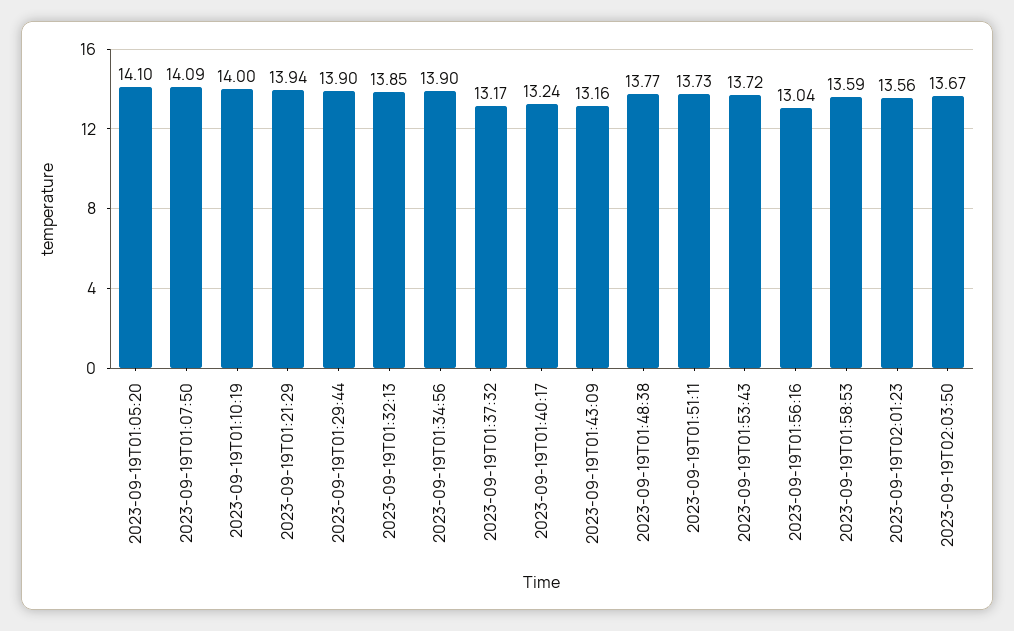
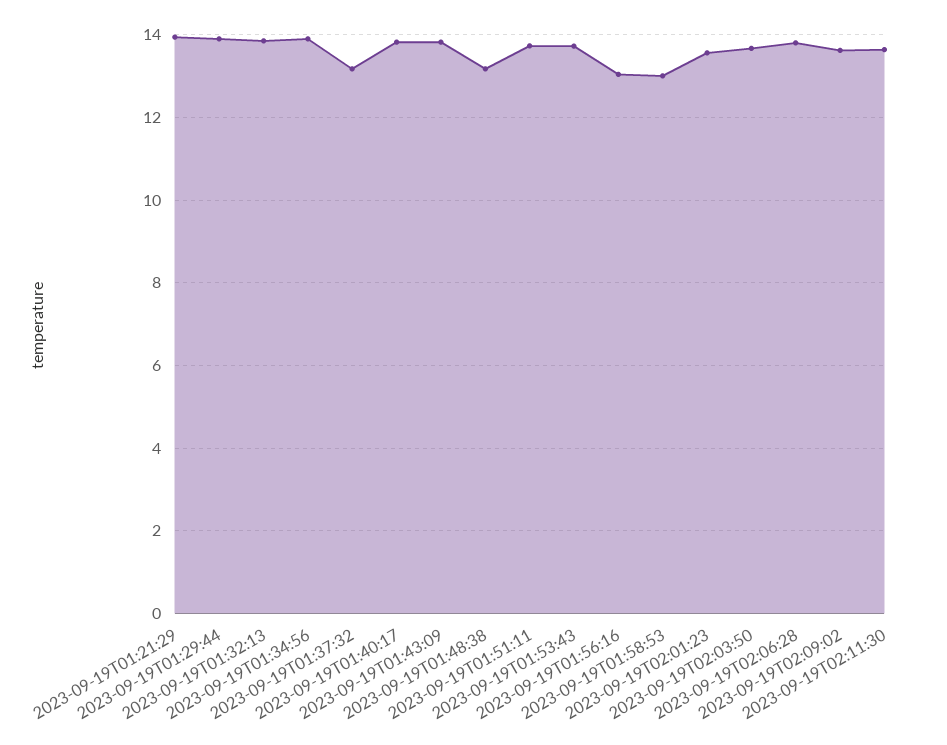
2023-09-19T01:05:20: 14.1 -> none
2023-09-19T01:07:50: 14.09 -> none
2023-09-19T01:10:19: 14 -> none
2023-09-19T01:40:17: 13.24 -> 13.8
2023-09-19T01:43:09: 13.16 -> 13.8
2023-09-19T01:48:38: 13.77 -> 13.2
2023-09-19T01:58:53: 13.59 -> 13
2023-09-19T02:06:28: none -> 13.8
2023-09-19T02:09:02: none -> 13.6
2023-09-19T02:11:30: none -> 13.6

